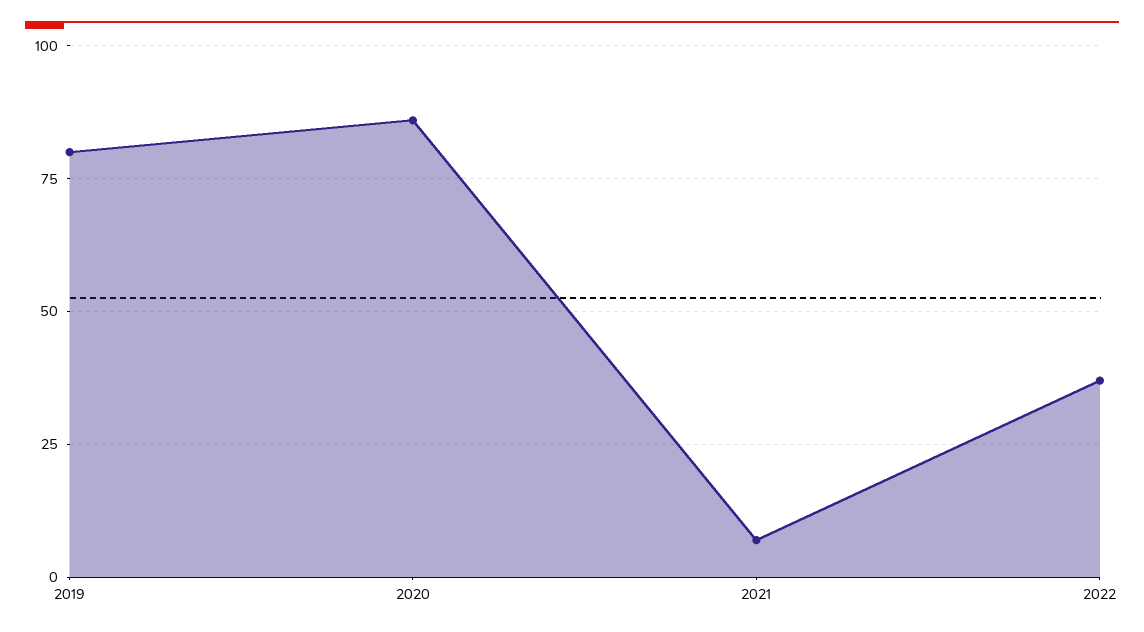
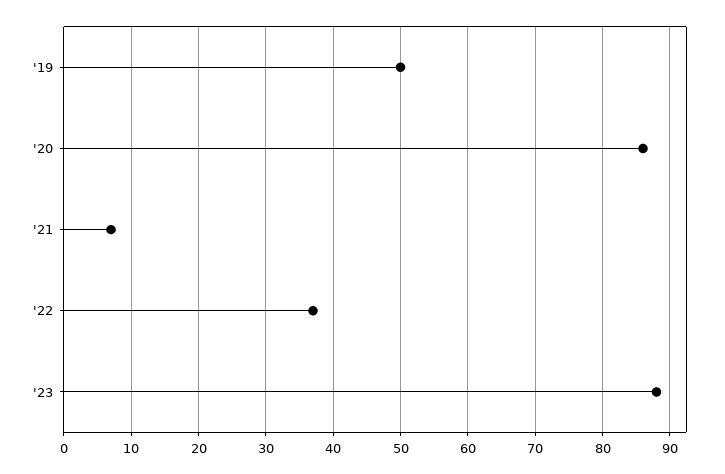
2019: 80 -> 50
'23: none -> 88

